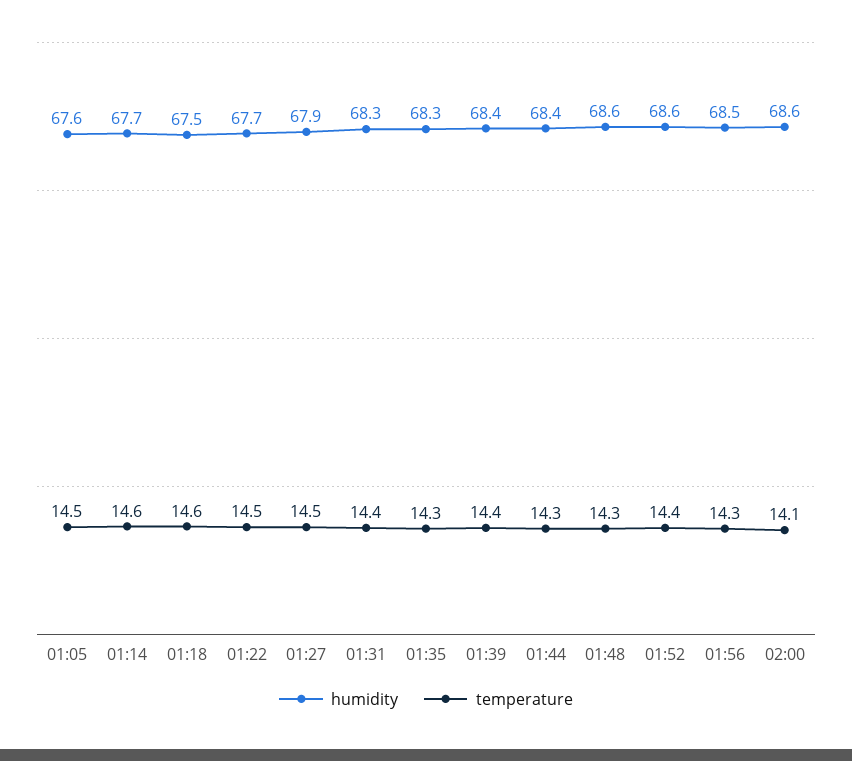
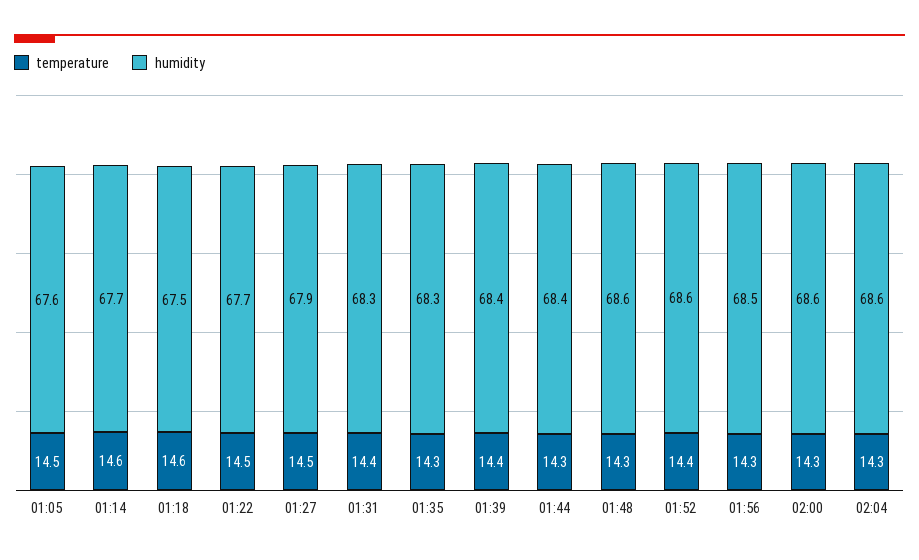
temperature, 02:00: 14.1 -> 14.3
temperature, 02:04: none -> 14.3
humidity, 02:04: none -> 68.6

